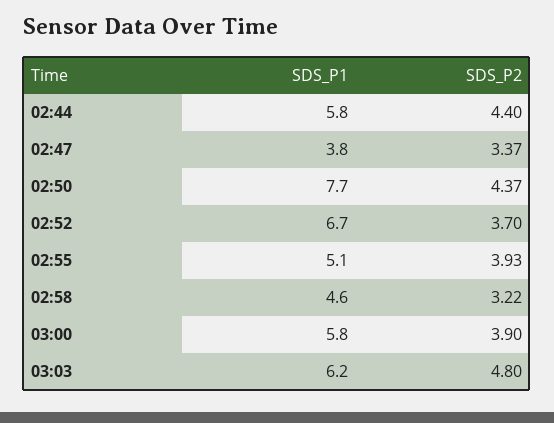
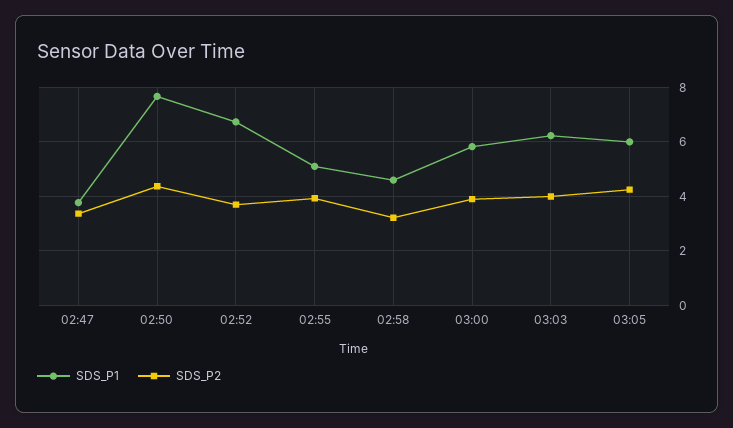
SDS_P1, 02:44: 5.8 -> none
SDS_P2, 02:44: 4.4 -> none
SDS_P2, 03:03: 4.8 -> 4
SDS_P1, 03:05: none -> 6
SDS_P2, 03:05: none -> 4.25

